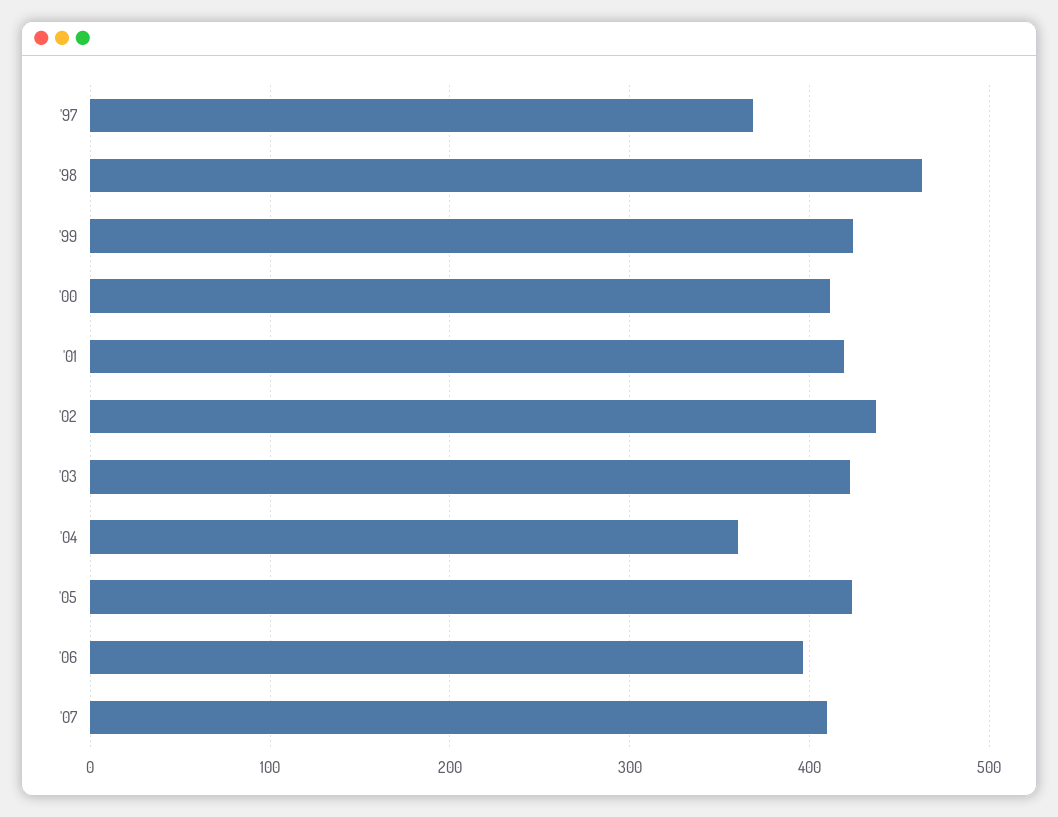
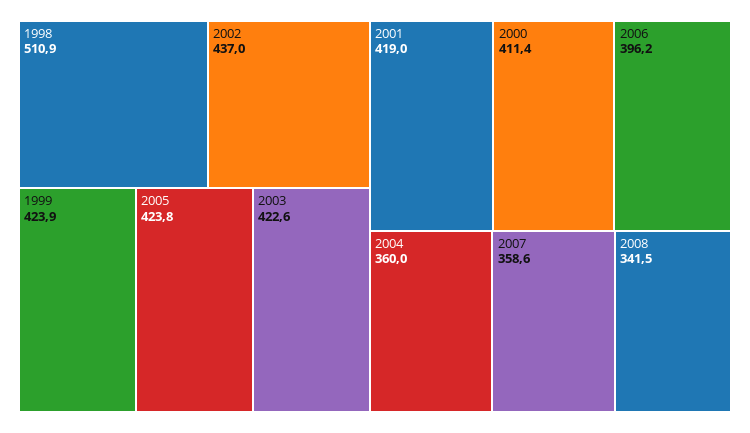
'97: 370 -> none
'98: 460 -> 510.9
'07: 410 -> 358.6
2008: none -> 341.5

